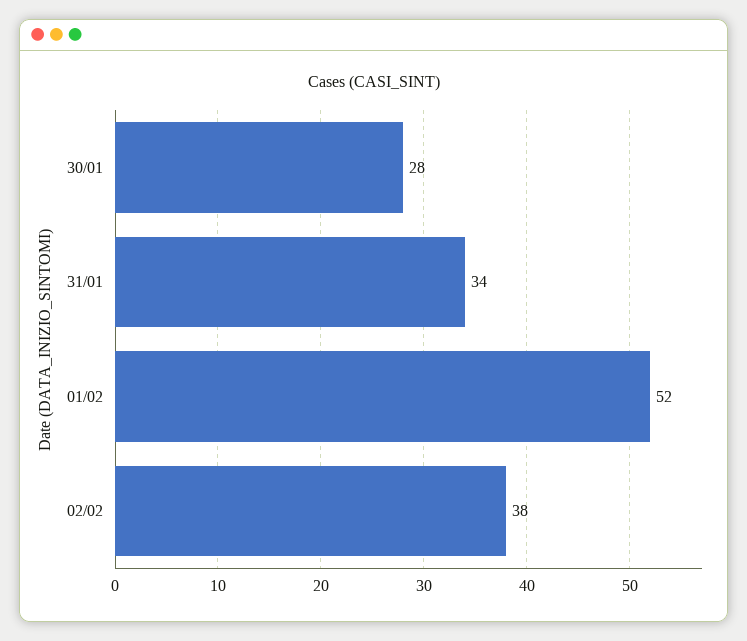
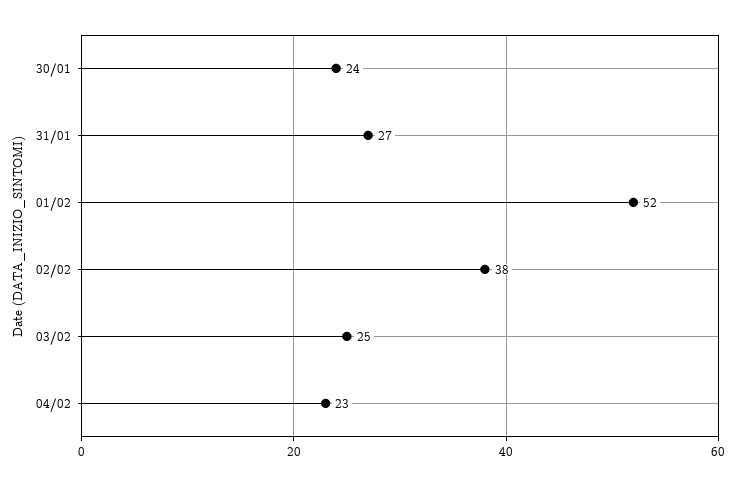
30/01: 28 -> 24
31/01: 34 -> 27
03/02: none -> 25
04/02: none -> 23

